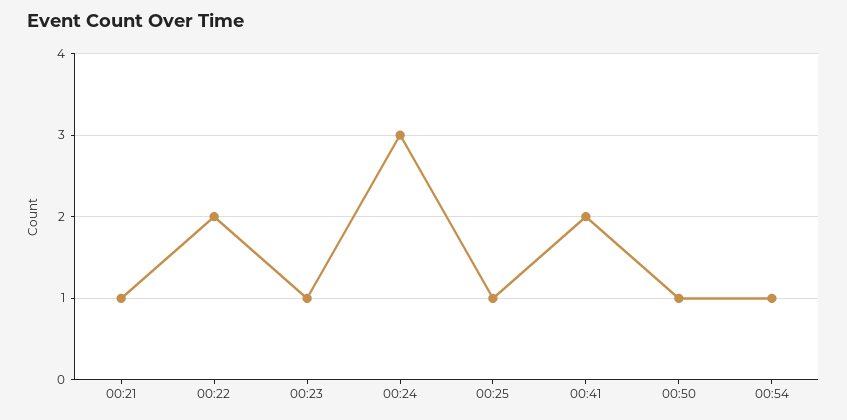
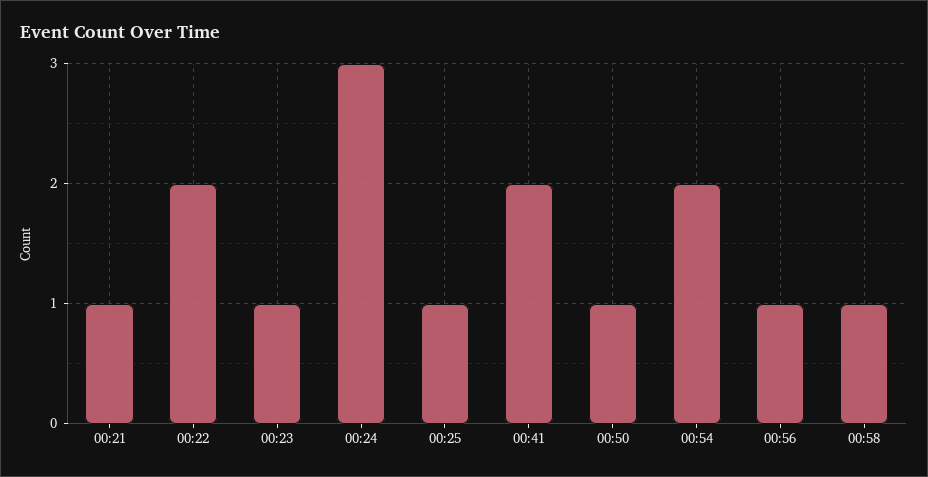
00:54: 1 -> 2
00:56: none -> 1
00:58: none -> 1

